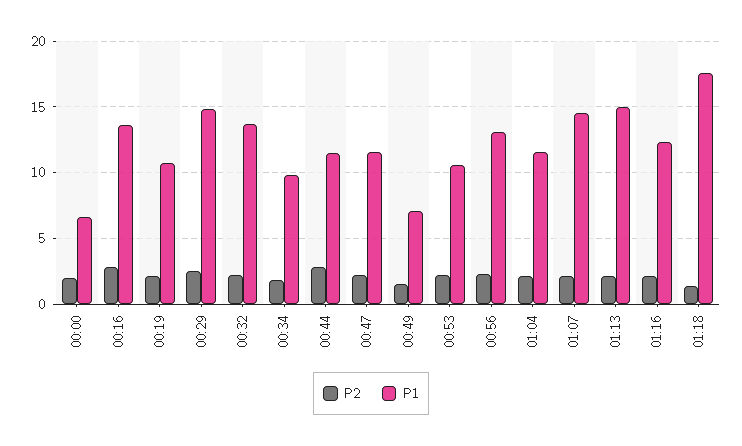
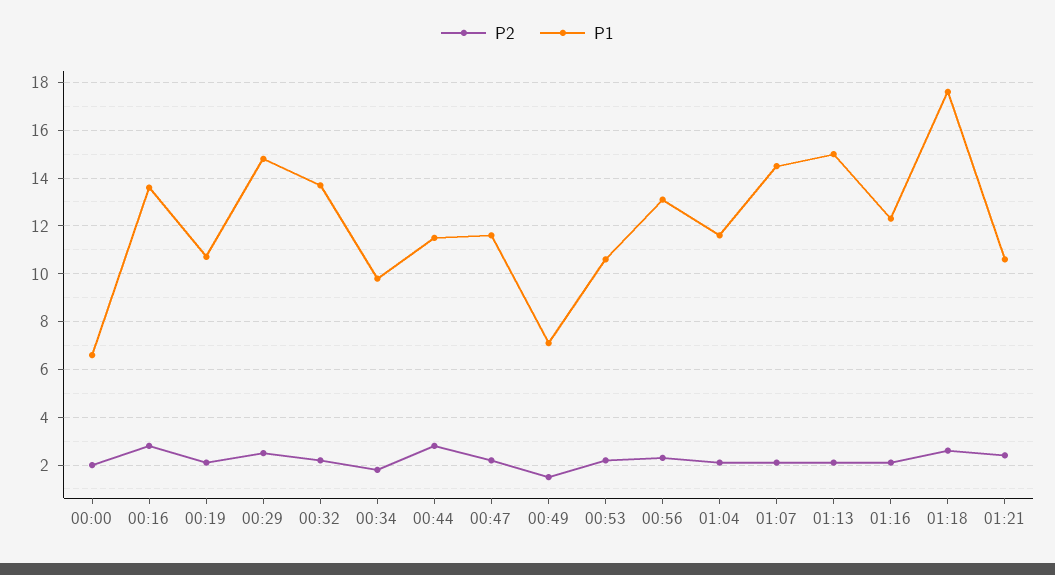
P2, 01:18: 1.5 -> 2.5
P2, 01:21: none -> 2.5
P1, 01:21: none -> 10.5

